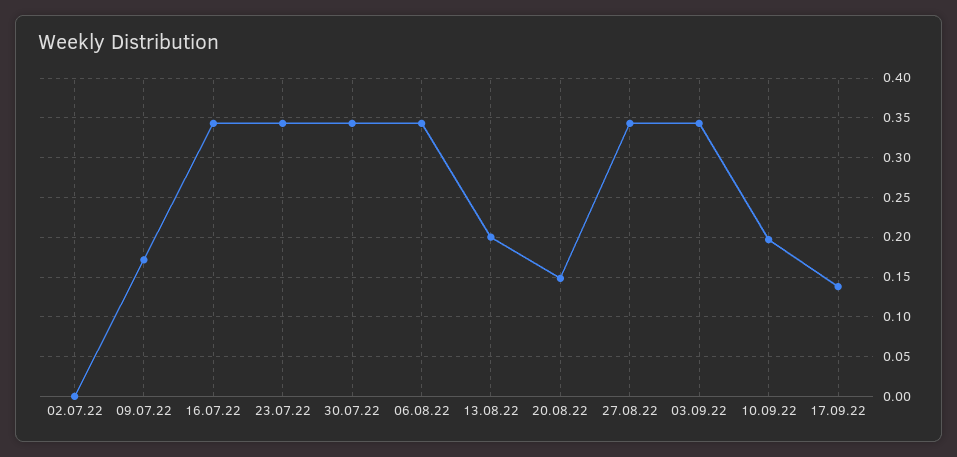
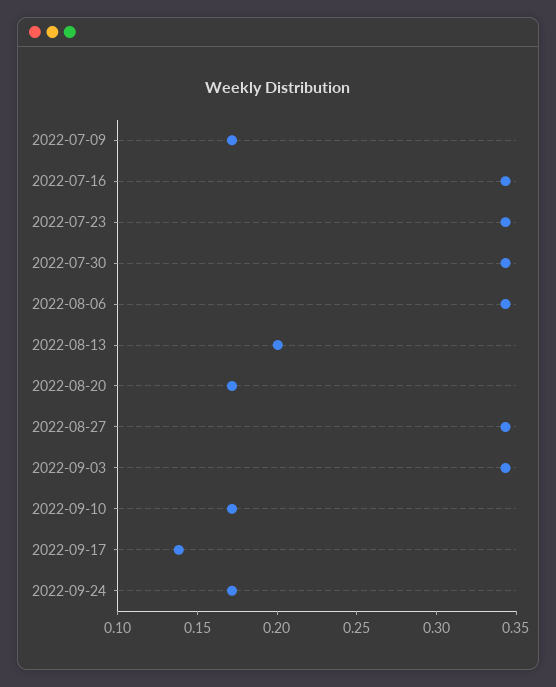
02.07.22: 0 -> none
20.08.22: 0.15 -> 0.17
10.09.22: 0.2 -> 0.17
2022-09-24: none -> 0.17

